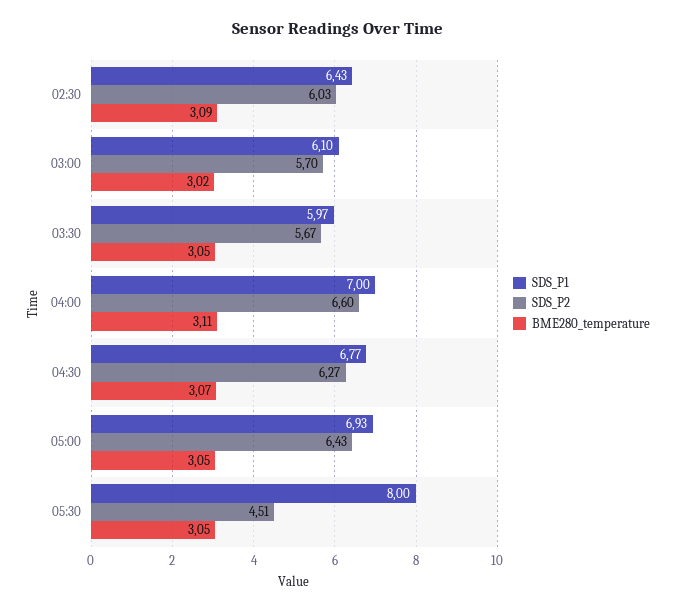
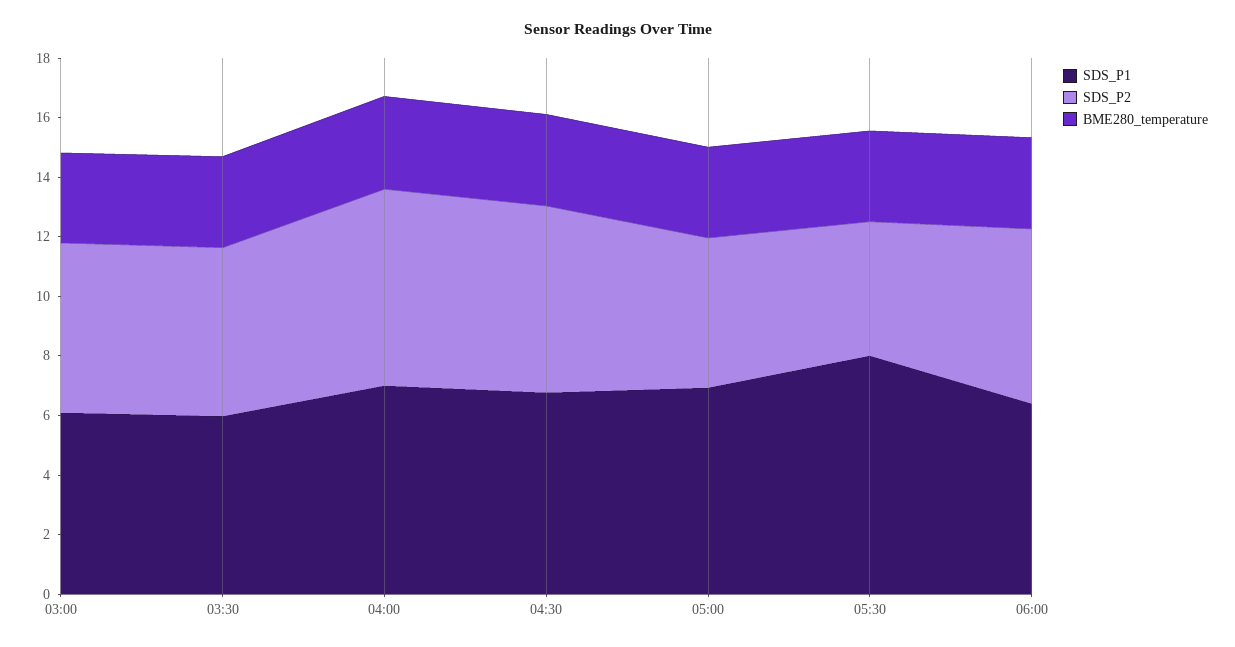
SDS_P1, 02:30: 6.43 -> none
SDS_P2, 02:30: 6.03 -> none
BME280_temperature, 02:30: 3.09 -> none
SDS_P2, 05:00: 6.43 -> 5
SDS_P1, 06:00: none -> 6.5
SDS_P2, 06:00: none -> 6
BME280_temperature, 06:00: none -> 3

